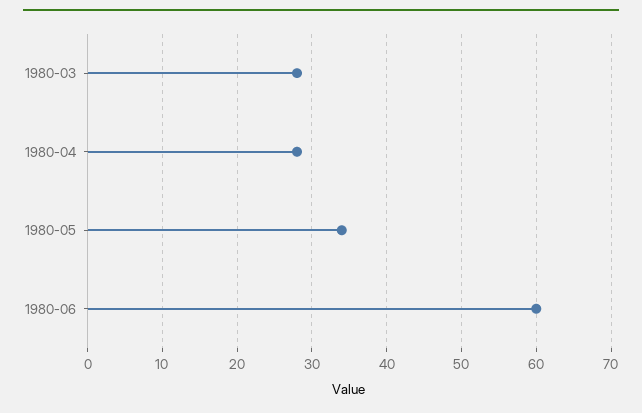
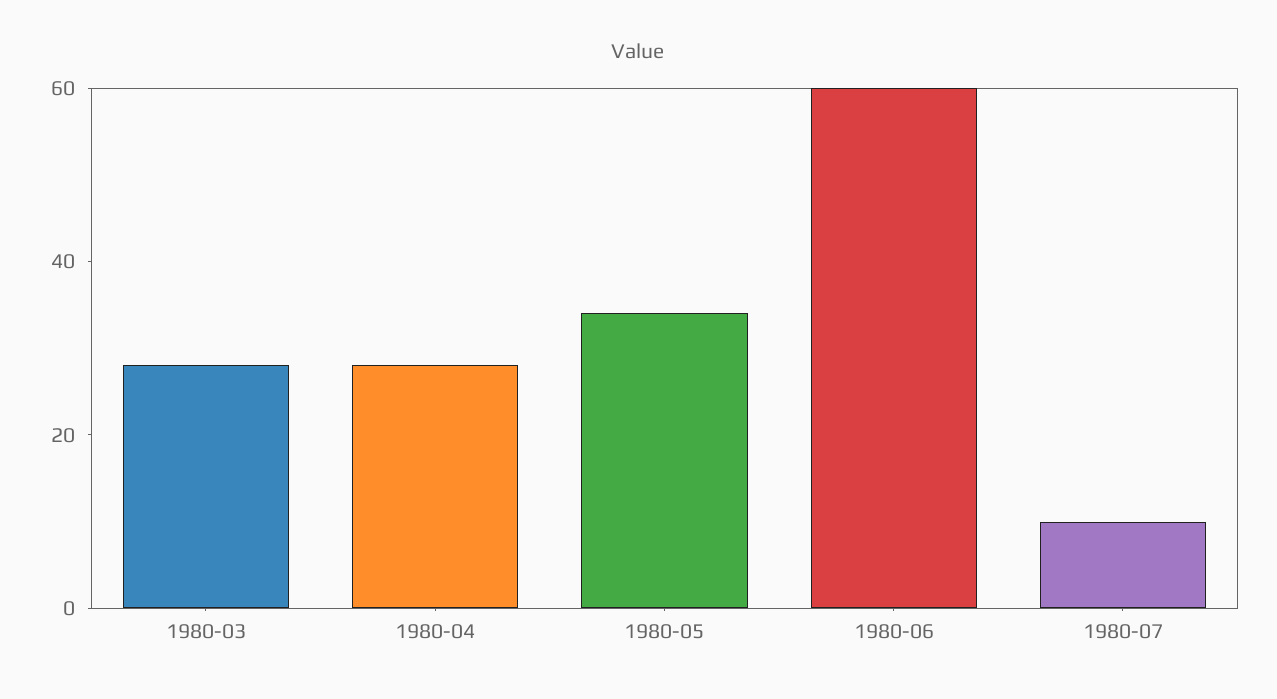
1980-07: none -> 10

